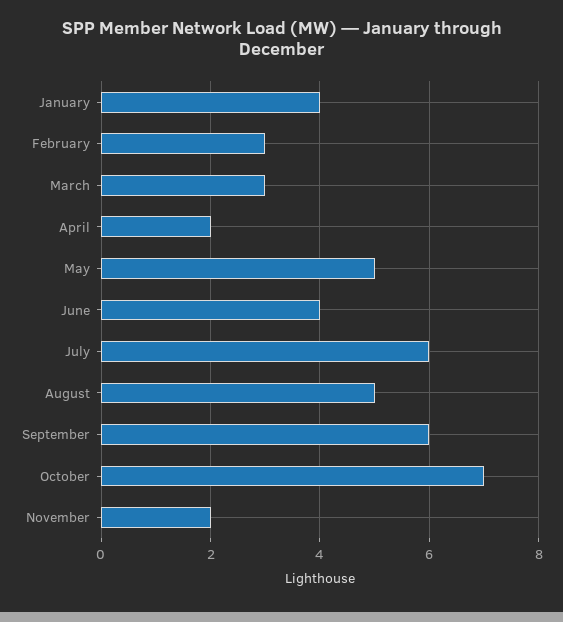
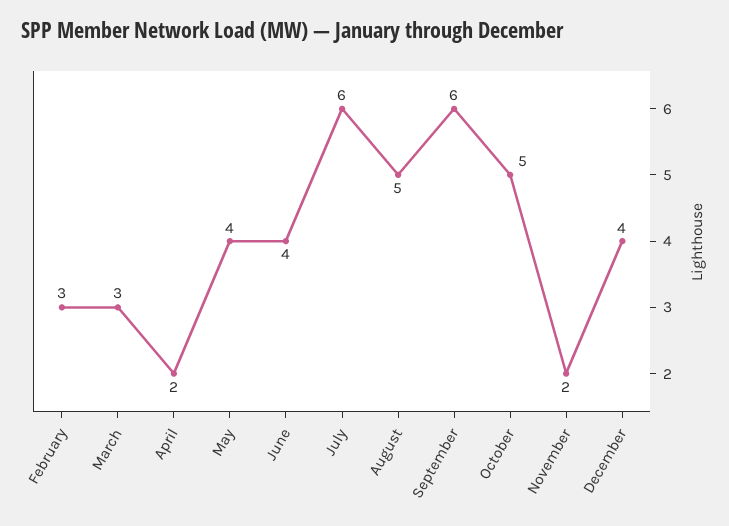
January: 4 -> none
May: 5 -> 4
October: 7 -> 5
December: none -> 4

